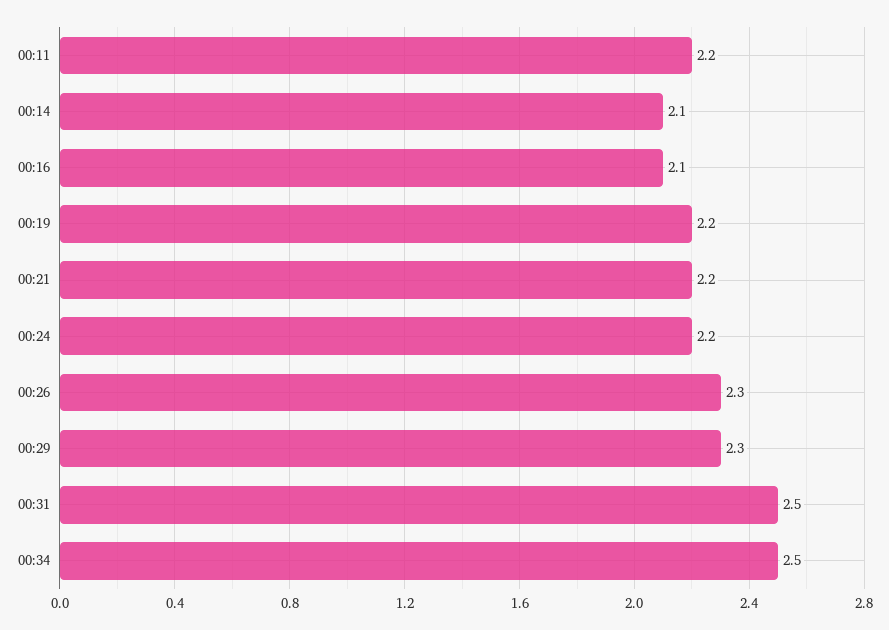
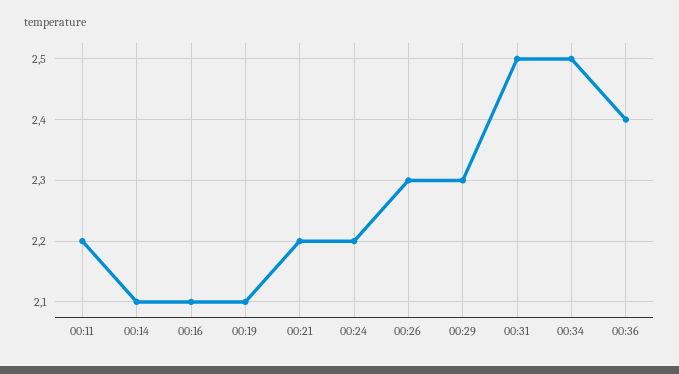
00:19: 2.2 -> 2.1
00:36: none -> 2.4

